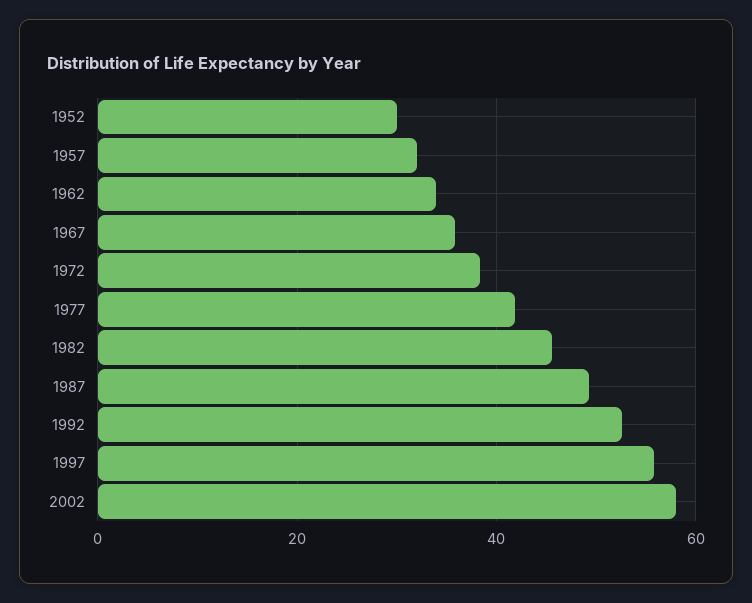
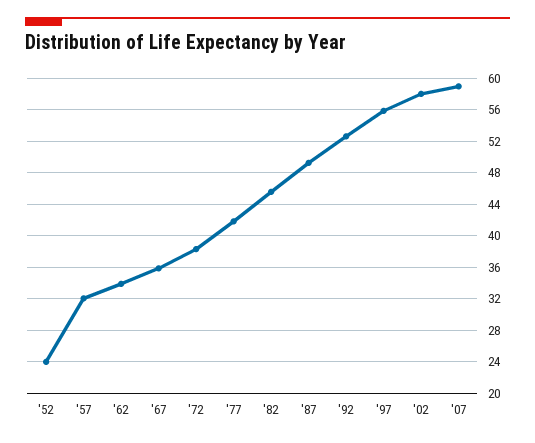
1952: 30 -> 24
'07: none -> 59

